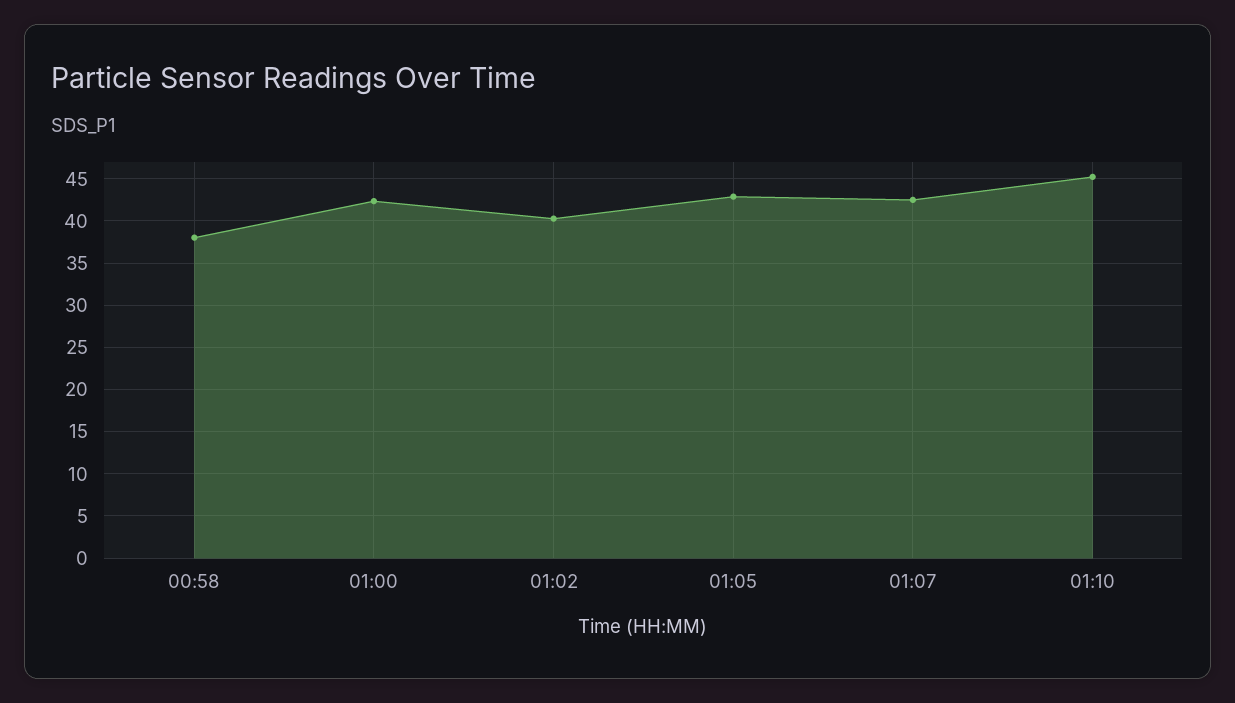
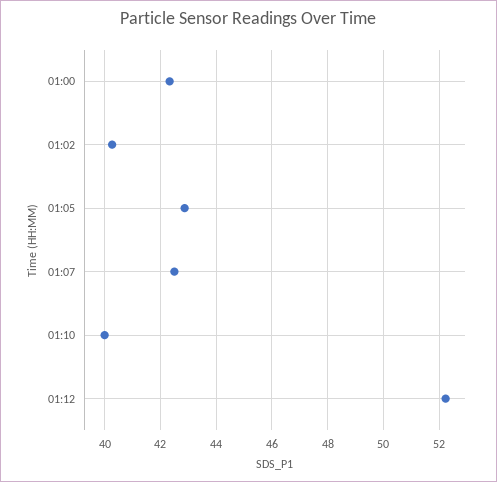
00:58: 38 -> none
01:10: 45 -> 40
01:12: none -> 52.25

